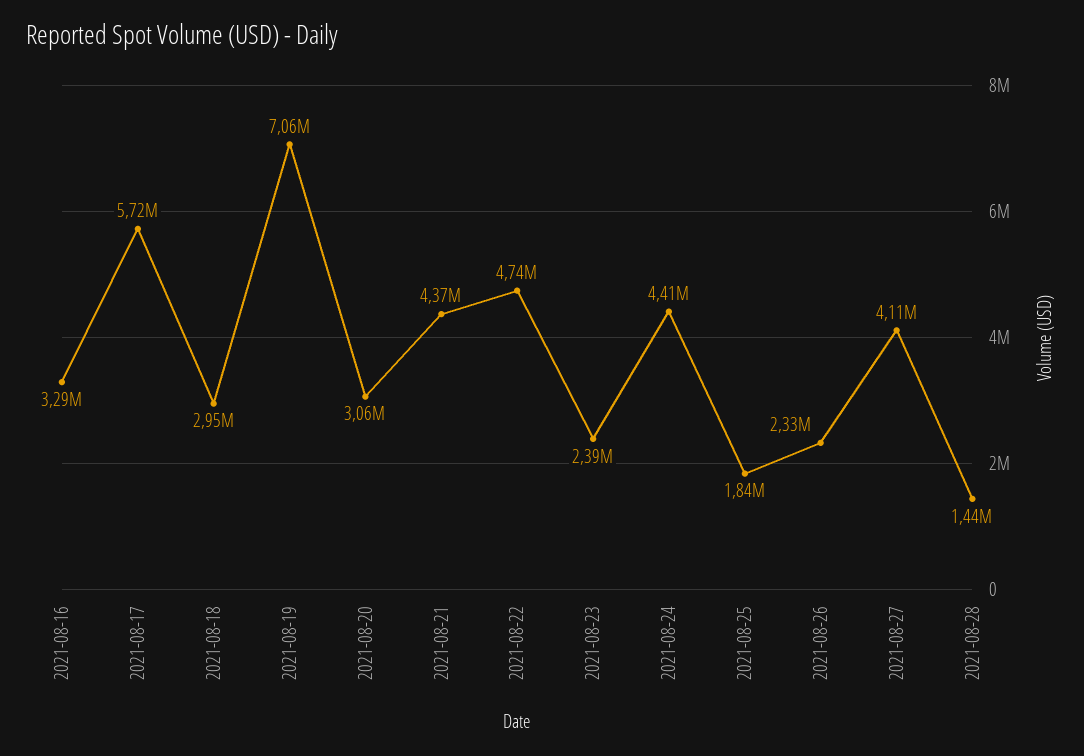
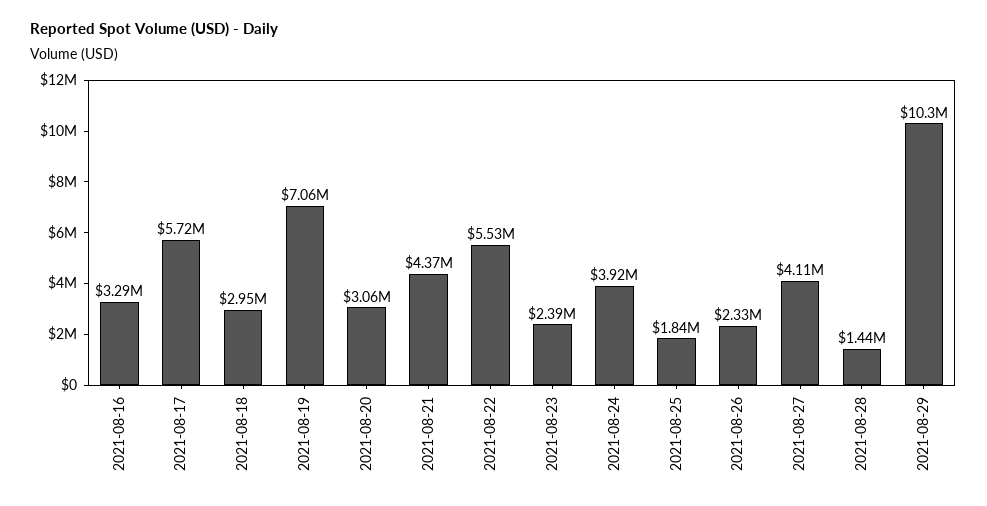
2021-08-22: 4740000 -> 5530000
2021-08-24: 4410000 -> 3920000
2021-08-29: none -> 10300000

